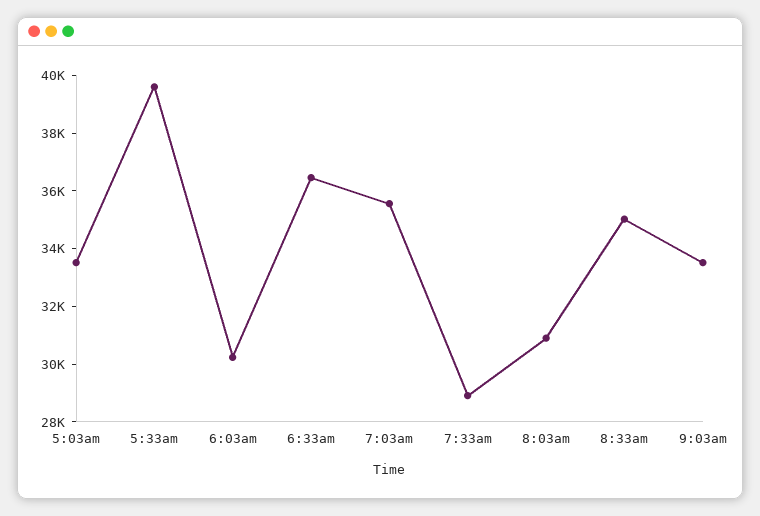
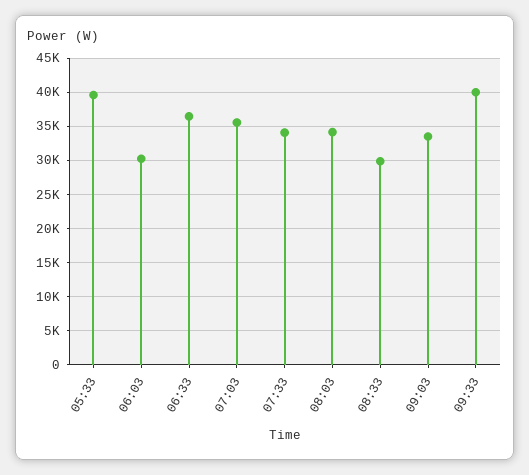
5:03am: 33500 -> none
7:33am: 29000 -> 34000
8:03am: 31000 -> 34000
8:33am: 35000 -> 30000
09:33: none -> 40000

